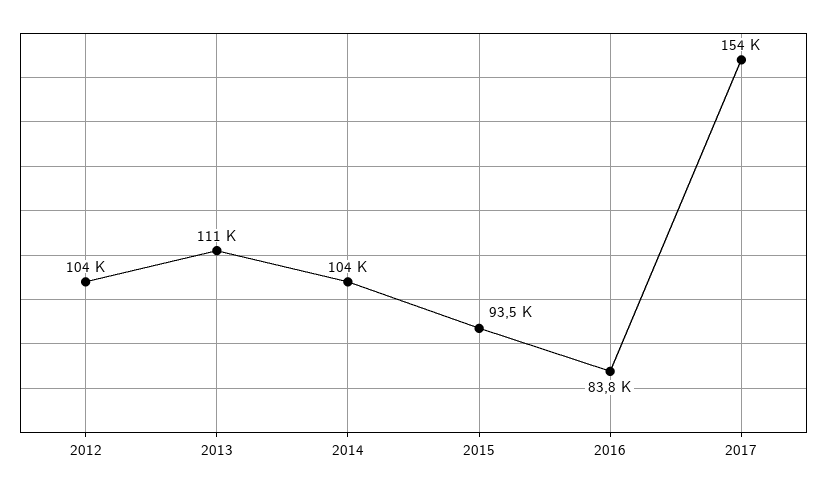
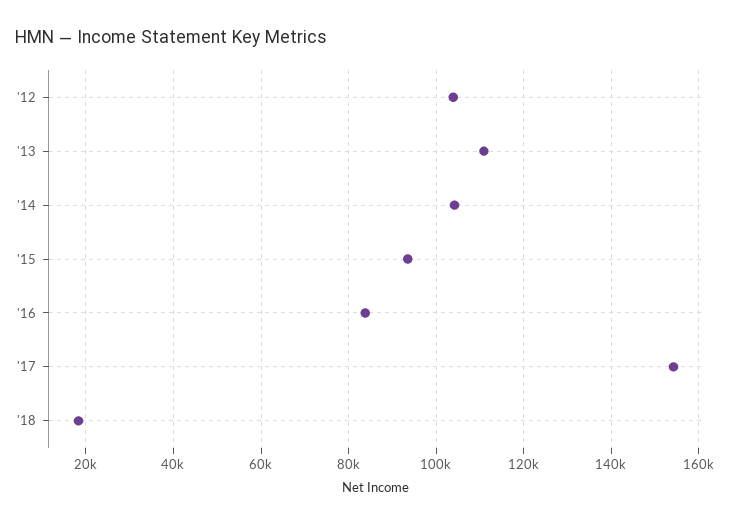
'18: none -> 18000

